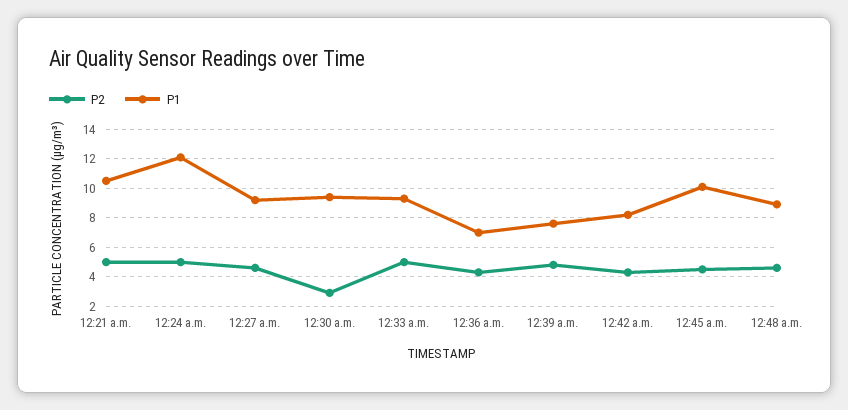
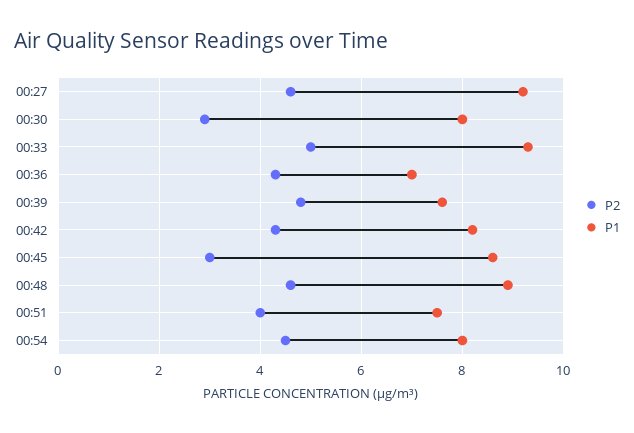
P2, 12:21 a.m.: 5 -> none
P1, 12:21 a.m.: 10.5 -> none
P2, 12:24 a.m.: 5 -> none
P1, 12:24 a.m.: 12 -> none
P1, 12:30 a.m.: 9.5 -> 8
P2, 12:45 a.m.: 4.5 -> 3
P1, 12:45 a.m.: 10 -> 8.5
P2, 00:51: none -> 4
P1, 00:51: none -> 7.5
P2, 00:54: none -> 4.5
P1, 00:54: none -> 8

